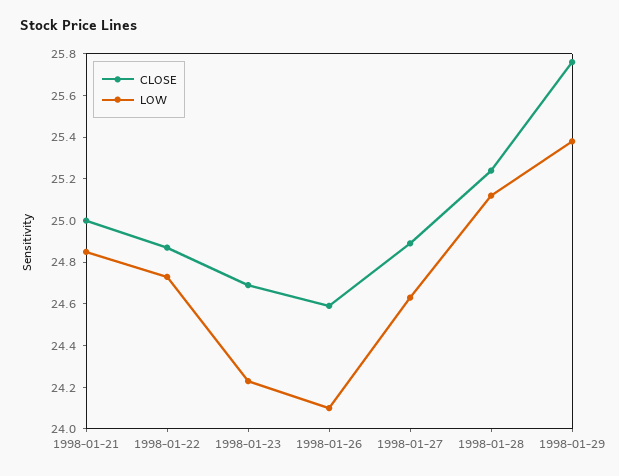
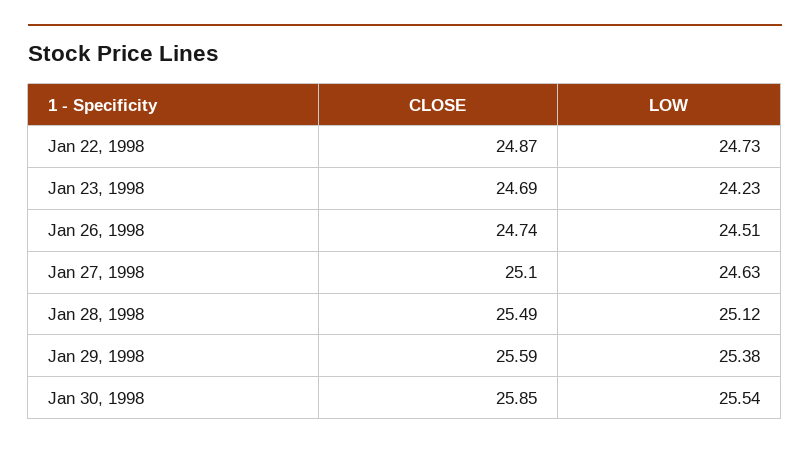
CLOSE, 1998-01-21: 25 -> none
LOW, 1998-01-21: 24.85 -> none
CLOSE, 1998-01-26: 24.6 -> 24.74
LOW, 1998-01-26: 24.1 -> 24.51
CLOSE, 1998-01-27: 24.9 -> 25.1
CLOSE, 1998-01-28: 25.25 -> 25.49
CLOSE, 1998-01-29: 25.75 -> 25.59
CLOSE, Jan 30, 1998: none -> 25.85
LOW, Jan 30, 1998: none -> 25.54

